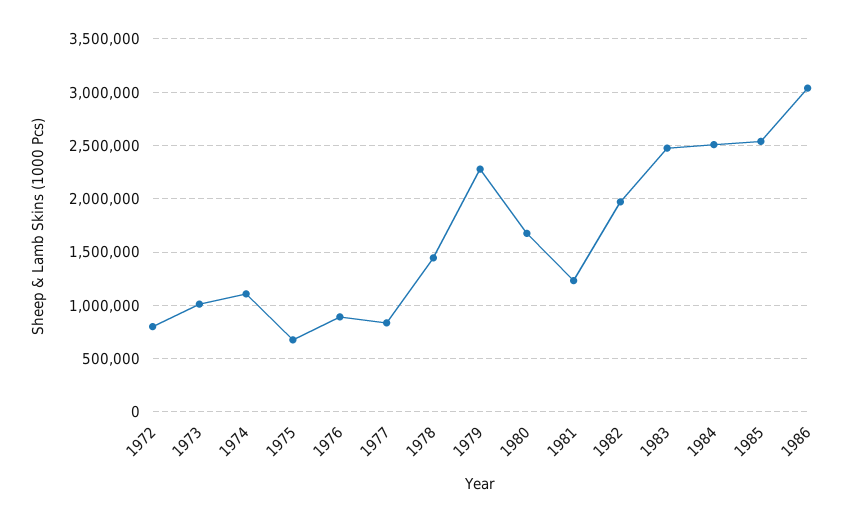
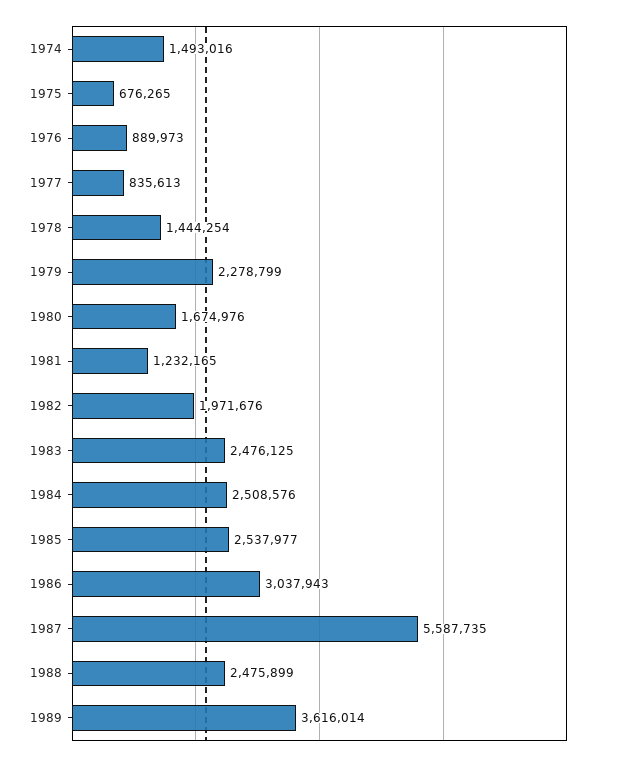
1972: 800000 -> none
1973: 1000000 -> none
1974: 1100000 -> 1493016
1987: none -> 5587735
1988: none -> 2475899
1989: none -> 3616014

